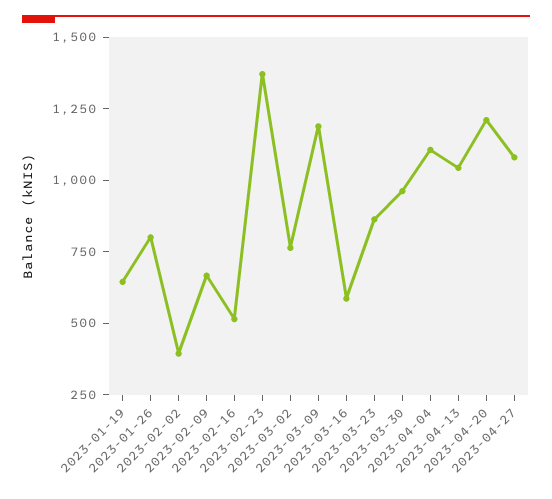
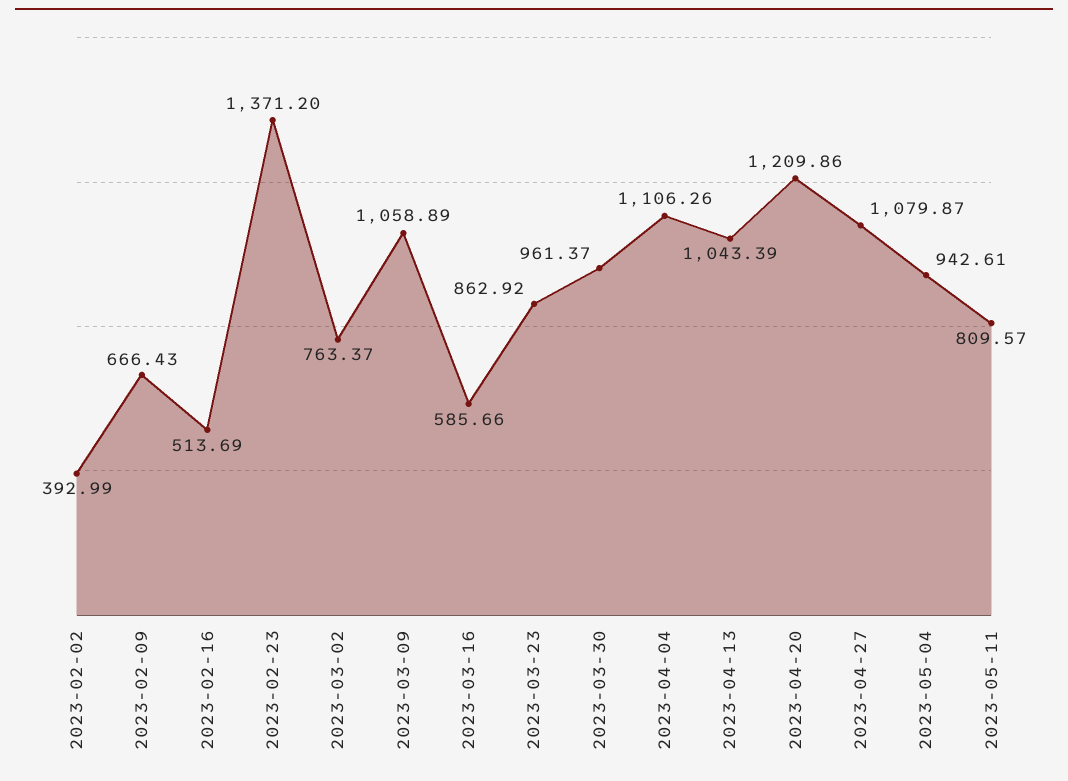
2023-01-19: 650 -> none
2023-01-26: 800 -> none
2023-03-09: 1200 -> 1058.89
2023-05-04: none -> 942.61
2023-05-11: none -> 809.57

